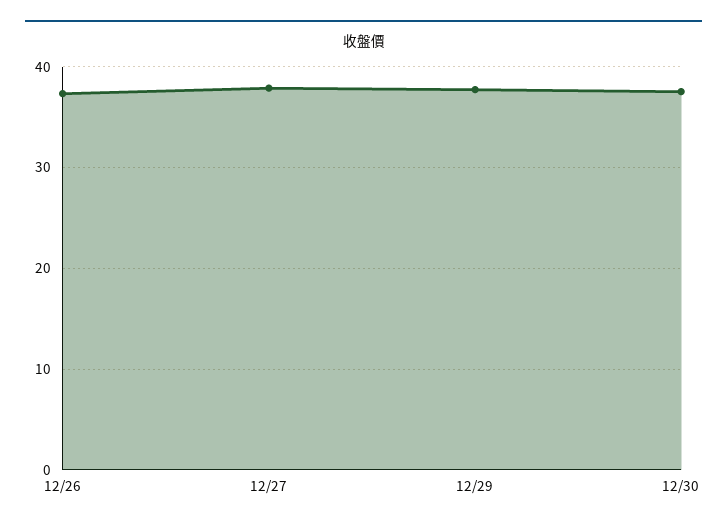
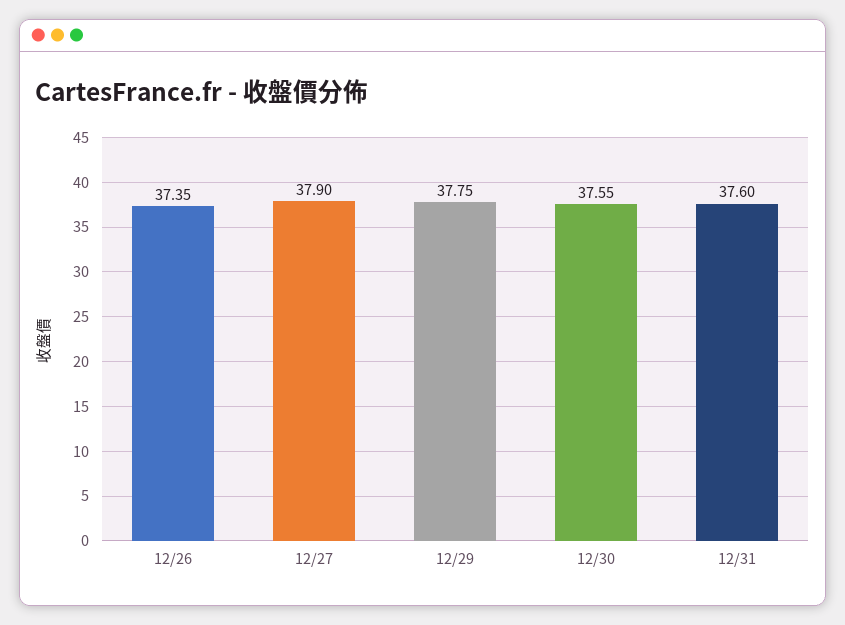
12/31: none -> 37.6

